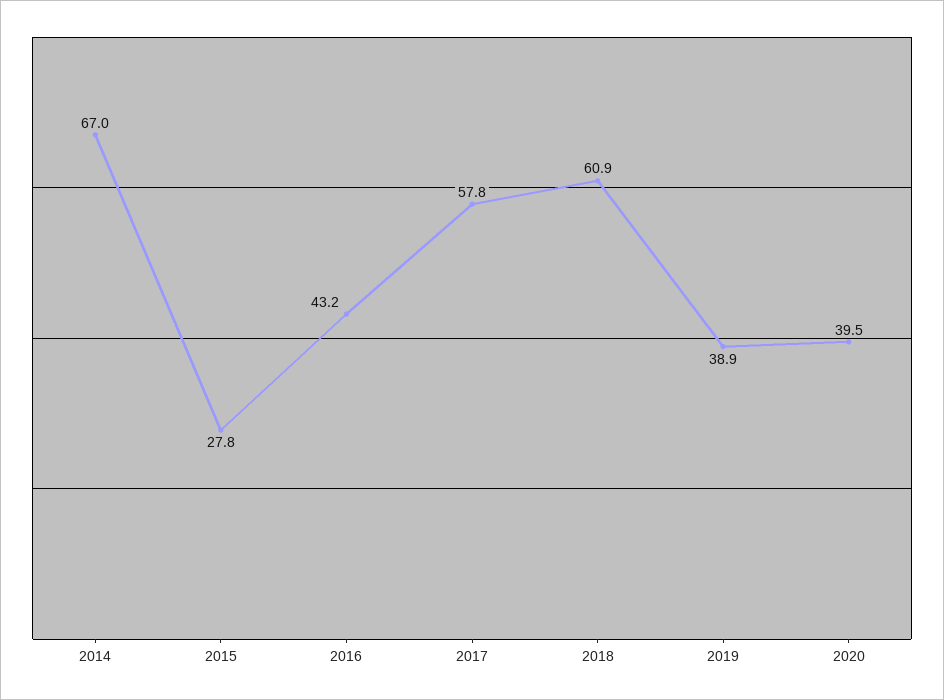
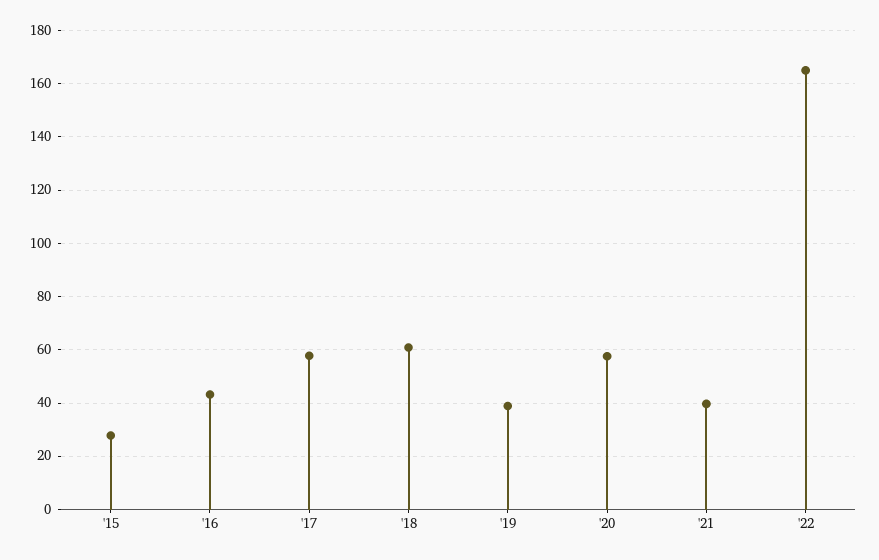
2014: 67 -> none
2020: 39.5 -> 57.5
'21: none -> 40
'22: none -> 165

